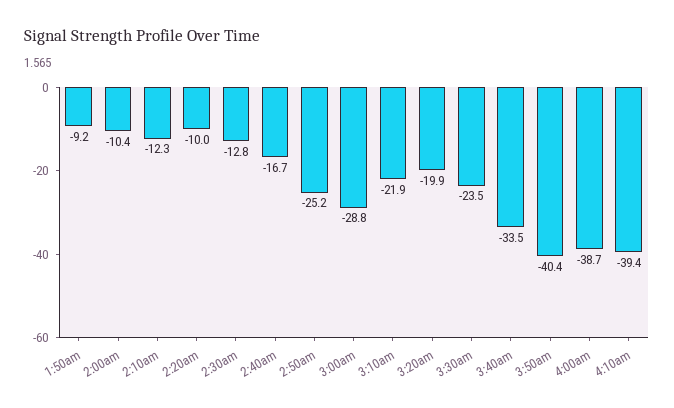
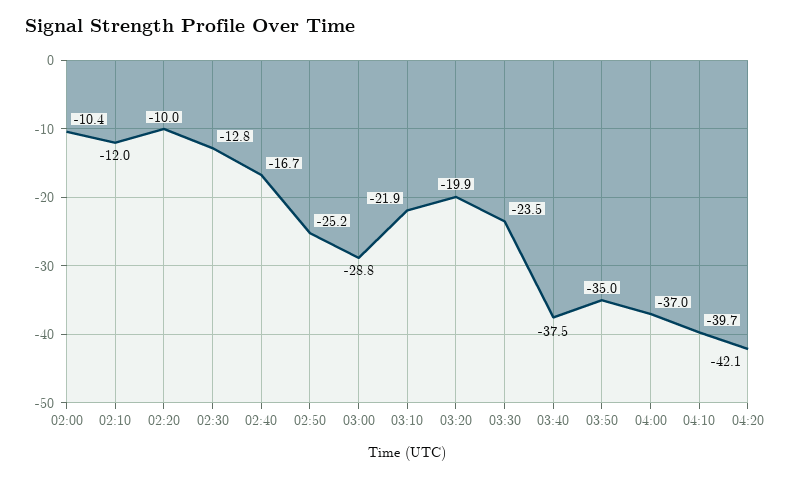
1:50am: -9.2 -> none
2:10am: -12.3 -> -12
3:40am: -33.5 -> -37.5
3:50am: -40.4 -> -35
4:00am: -38.7 -> -37
4:10am: -39.4 -> -39.7
04:20: none -> -42.1

